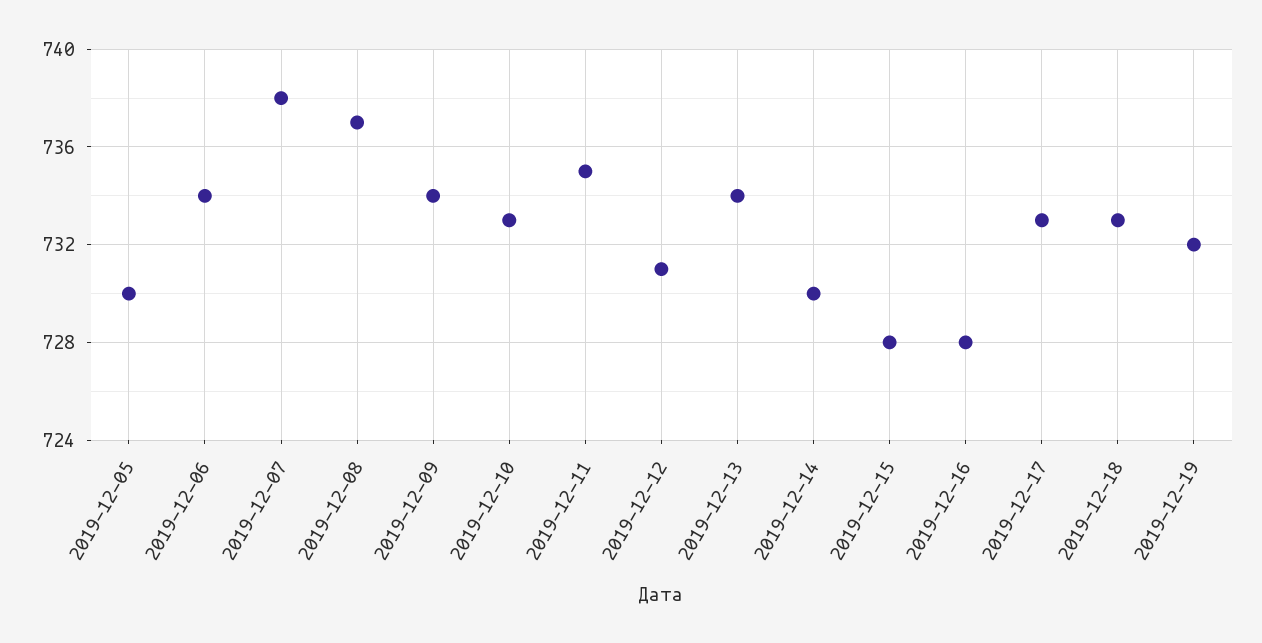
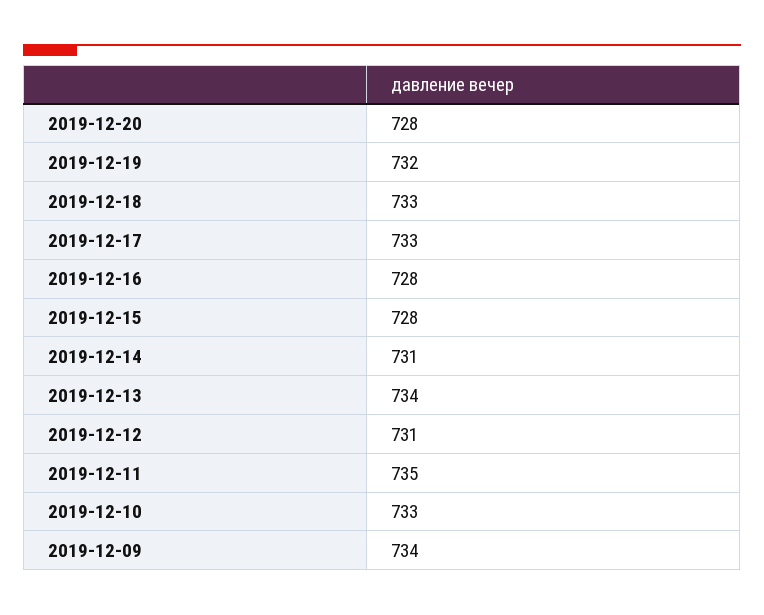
2019-12-05: 730 -> none
2019-12-06: 734 -> none
2019-12-07: 738 -> none
2019-12-08: 737 -> none
2019-12-14: 730 -> 731
2019-12-20: none -> 728

